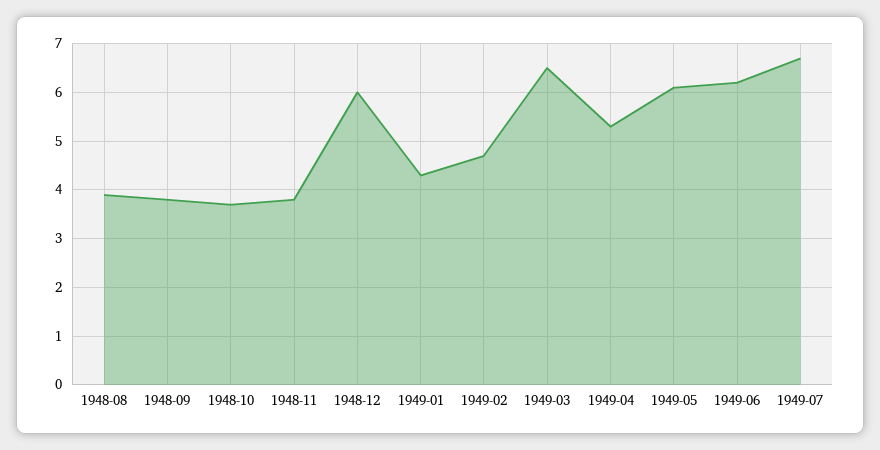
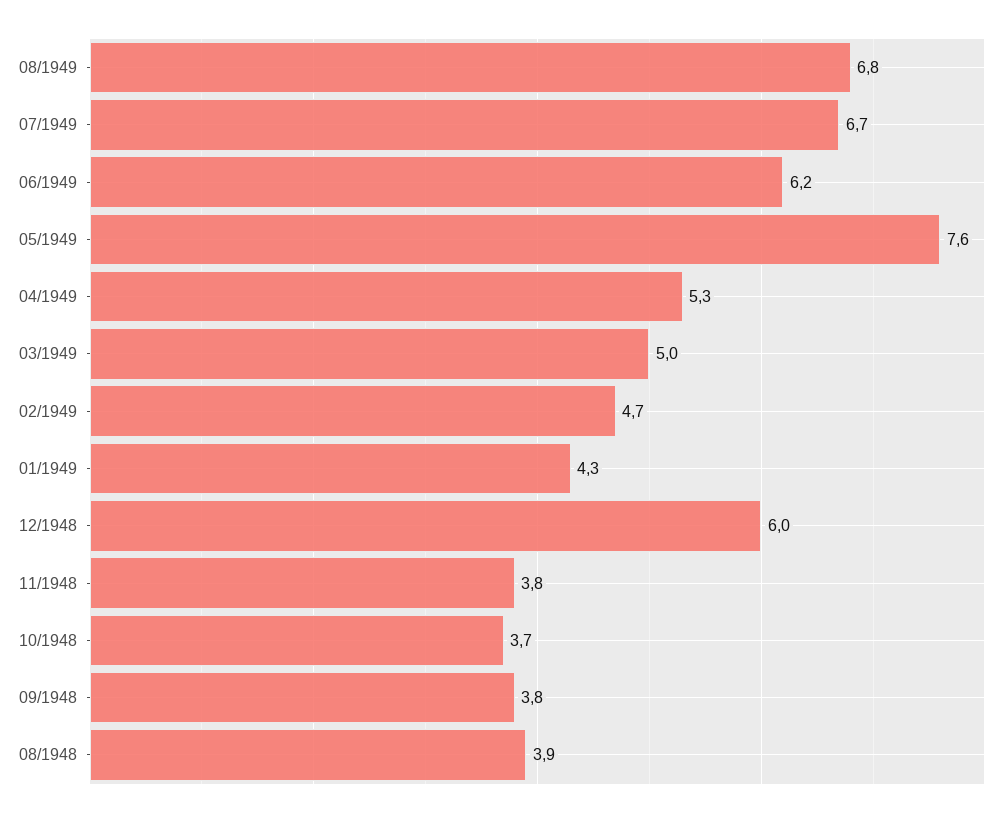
1949-03: 6.5 -> 5
1949-05: 6 -> 7.6
08/1949: none -> 6.8

